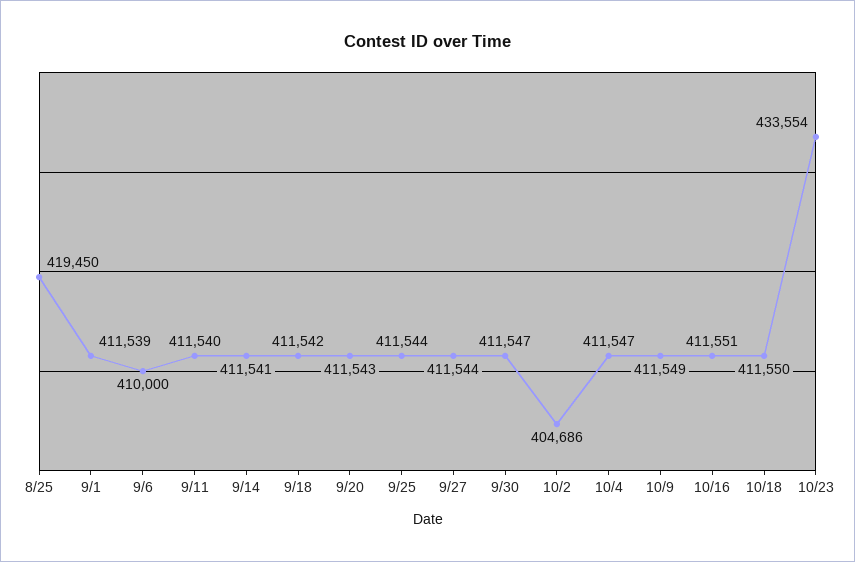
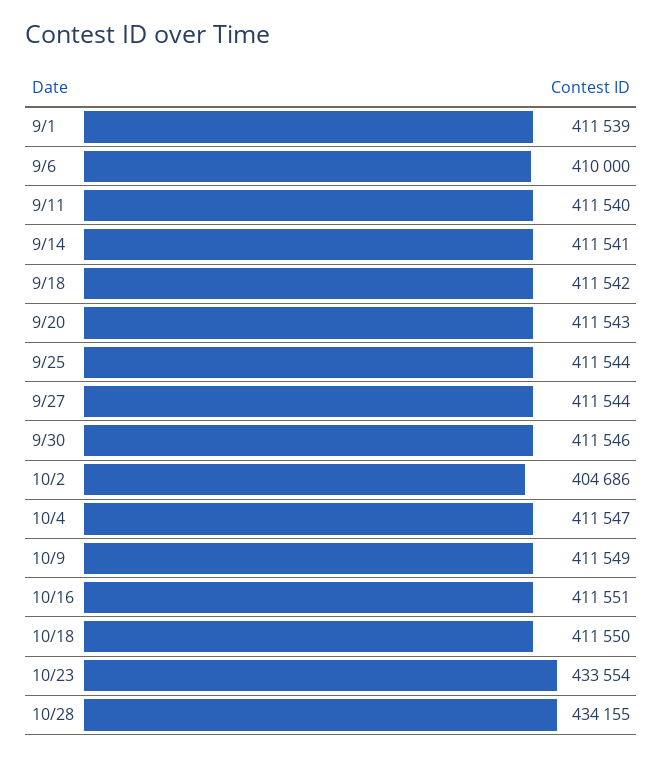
8/25: 419450 -> none
9/30: 411547 -> 411546
10/28: none -> 434155

